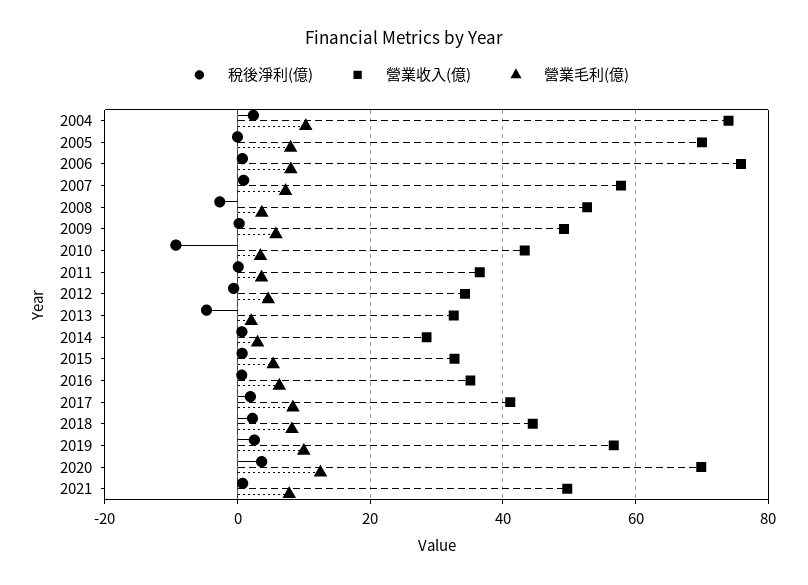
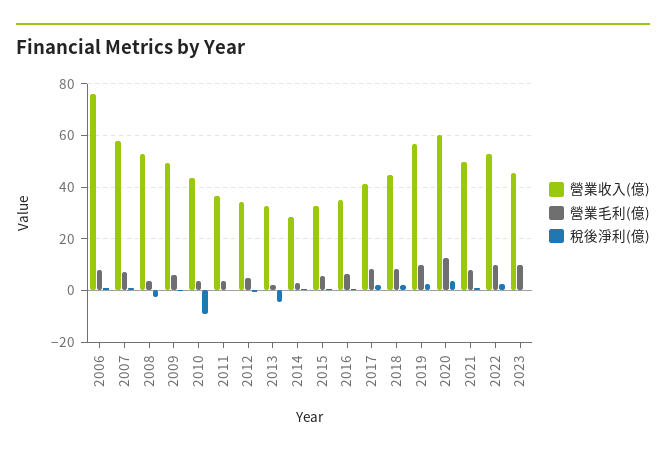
稅後淨利(億), 2004: 2 -> none
營業收入(億), 2004: 74 -> none
營業毛利(億), 2004: 10 -> none
稅後淨利(億), 2005: 0 -> none
營業收入(億), 2005: 70 -> none
營業毛利(億), 2005: 8 -> none
營業收入(億), 2020: 70 -> 60
營業收入(億), 2022: none -> 52.5
營業毛利(億), 2022: none -> 10
稅後淨利(億), 2022: none -> 2.5
營業收入(億), 2023: none -> 45
營業毛利(億), 2023: none -> 10
稅後淨利(億), 2023: none -> 0

